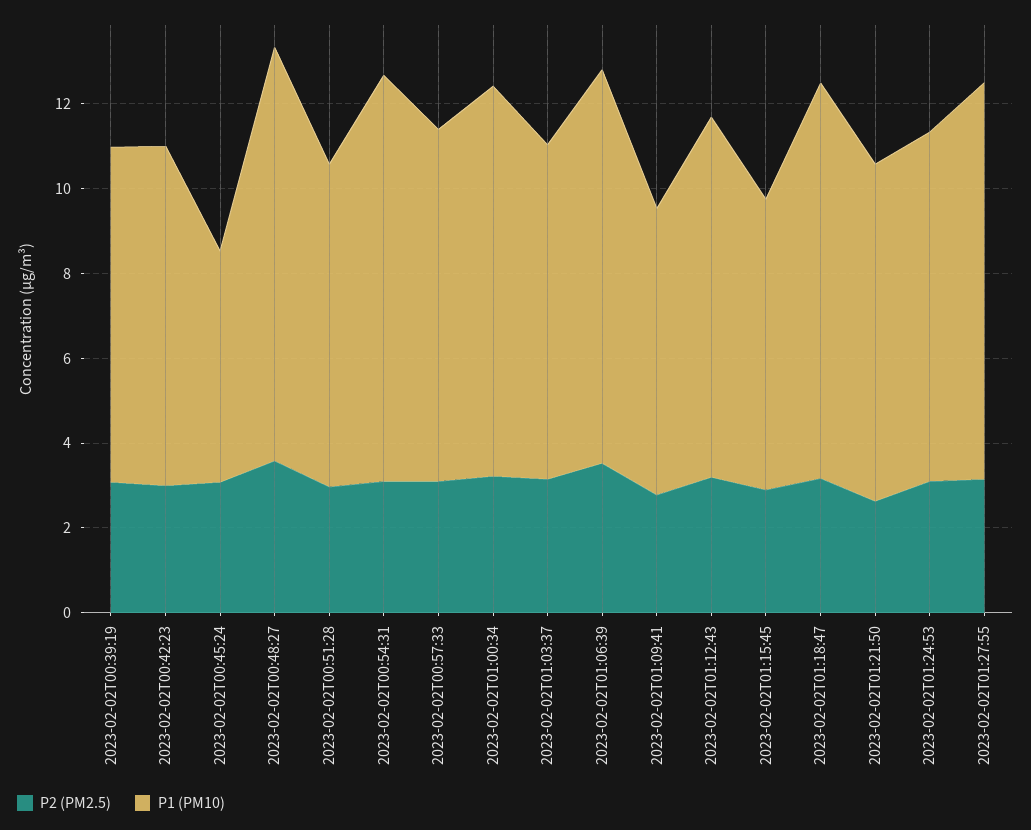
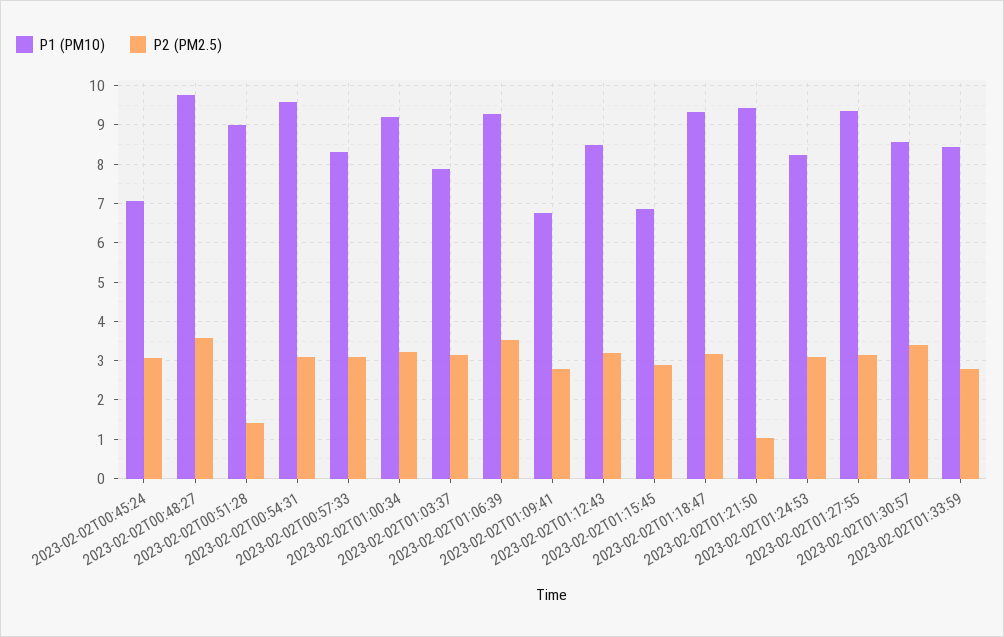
P2 (PM2.5), 2023-02-02T00:39:19: 3 -> none
P1 (PM10), 2023-02-02T00:39:19: 8 -> none
P2 (PM2.5), 2023-02-02T00:42:23: 3 -> none
P1 (PM10), 2023-02-02T00:42:23: 8 -> none
P1 (PM10), 2023-02-02T00:45:24: 5.5 -> 7
P2 (PM2.5), 2023-02-02T00:51:28: 3 -> 1.4
P1 (PM10), 2023-02-02T00:51:28: 7.5 -> 9
P2 (PM2.5), 2023-02-02T01:21:50: 2.5 -> 1
P1 (PM10), 2023-02-02T01:21:50: 8 -> 9.4
P1 (PM10), 2023-02-02T01:30:57: none -> 8.6
P2 (PM2.5), 2023-02-02T01:30:57: none -> 3.4
P1 (PM10), 2023-02-02T01:33:59: none -> 8.4
P2 (PM2.5), 2023-02-02T01:33:59: none -> 2.8

